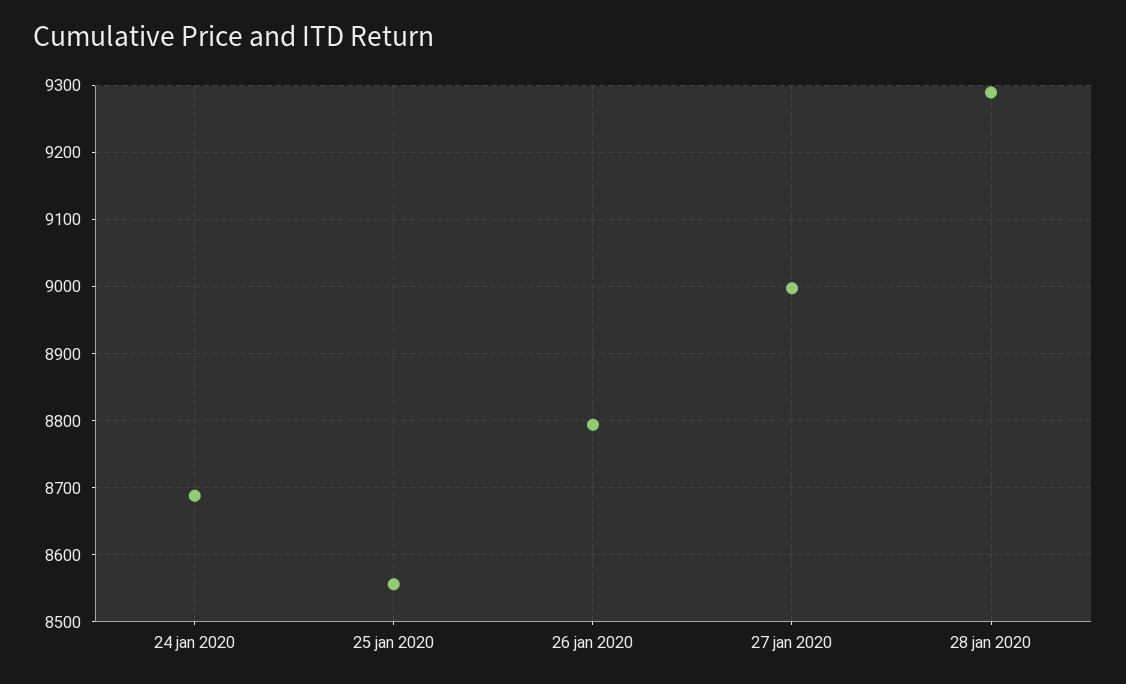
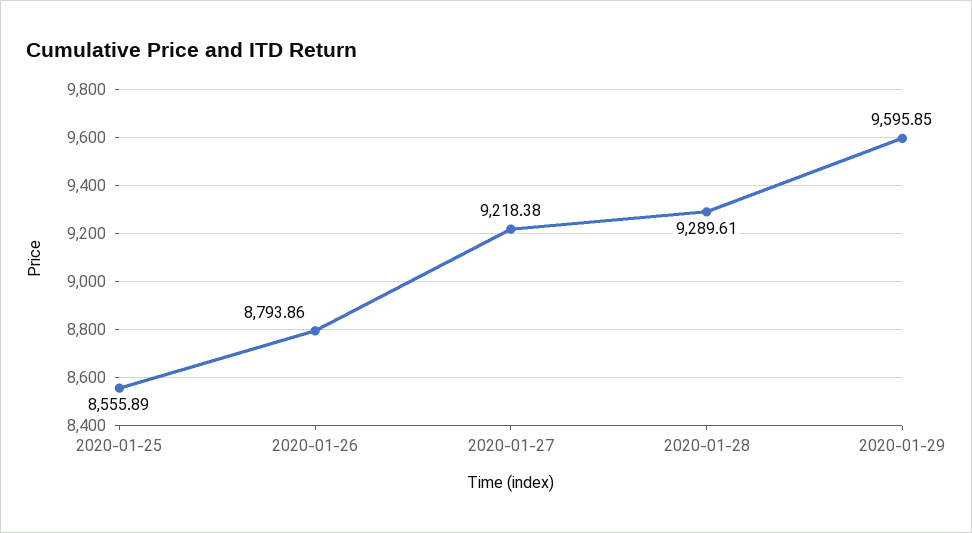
24 jan 2020: 8690 -> none
27 jan 2020: 9000 -> 9218.38
2020-01-29: none -> 9595.85

